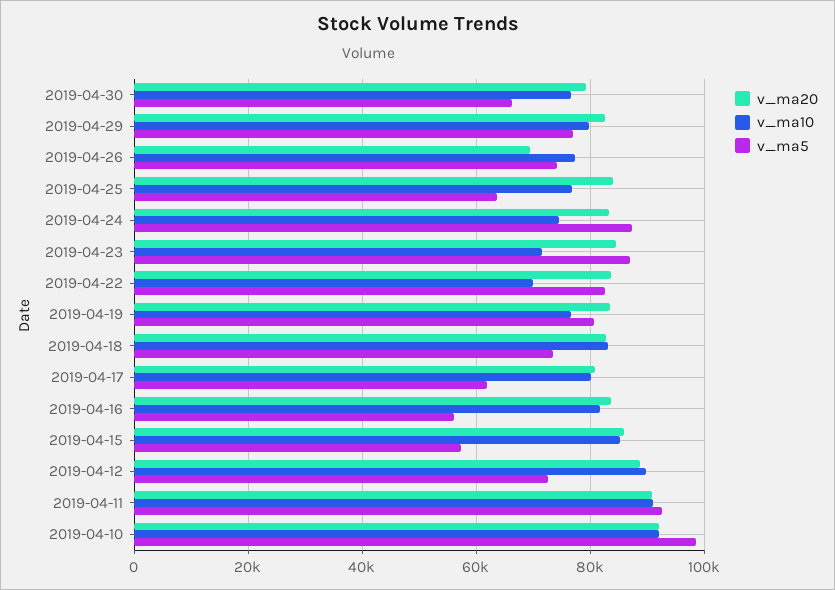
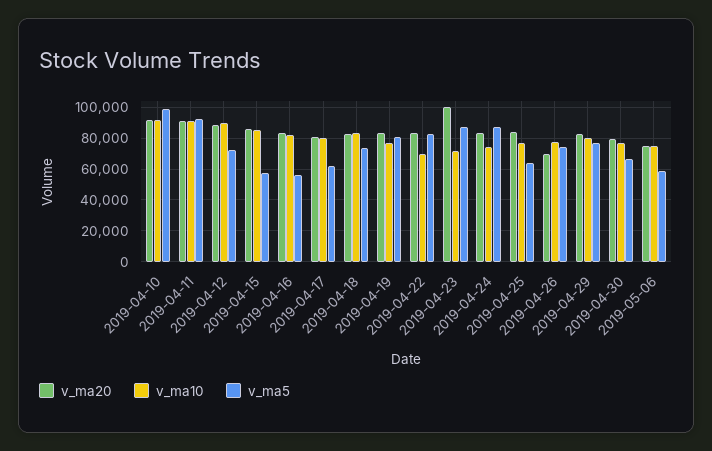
v_ma20, 2019-04-23: 84000 -> 100000
v_ma20, 2019-05-06: none -> 75000
v_ma10, 2019-05-06: none -> 75000
v_ma5, 2019-05-06: none -> 60000

